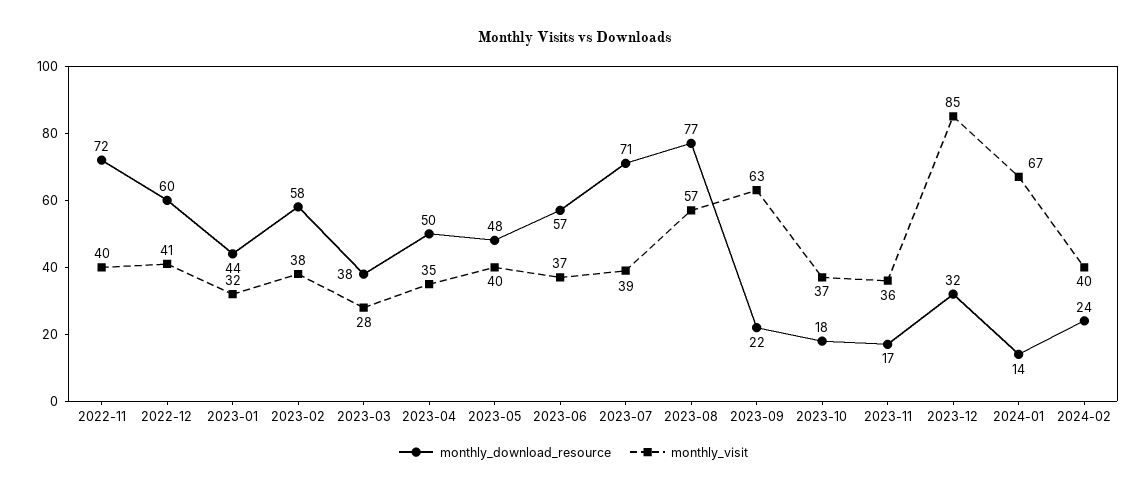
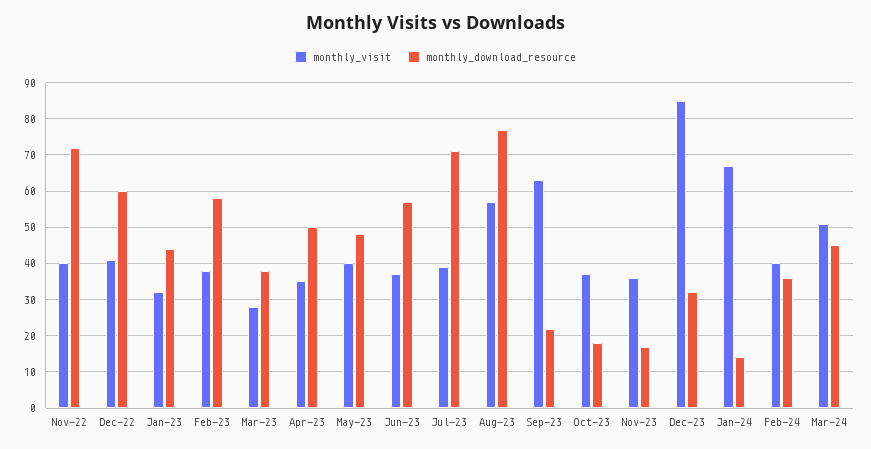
monthly_download_resource, 2024-02: 24 -> 35
monthly_visit, Mar-24: none -> 50
monthly_download_resource, Mar-24: none -> 45

